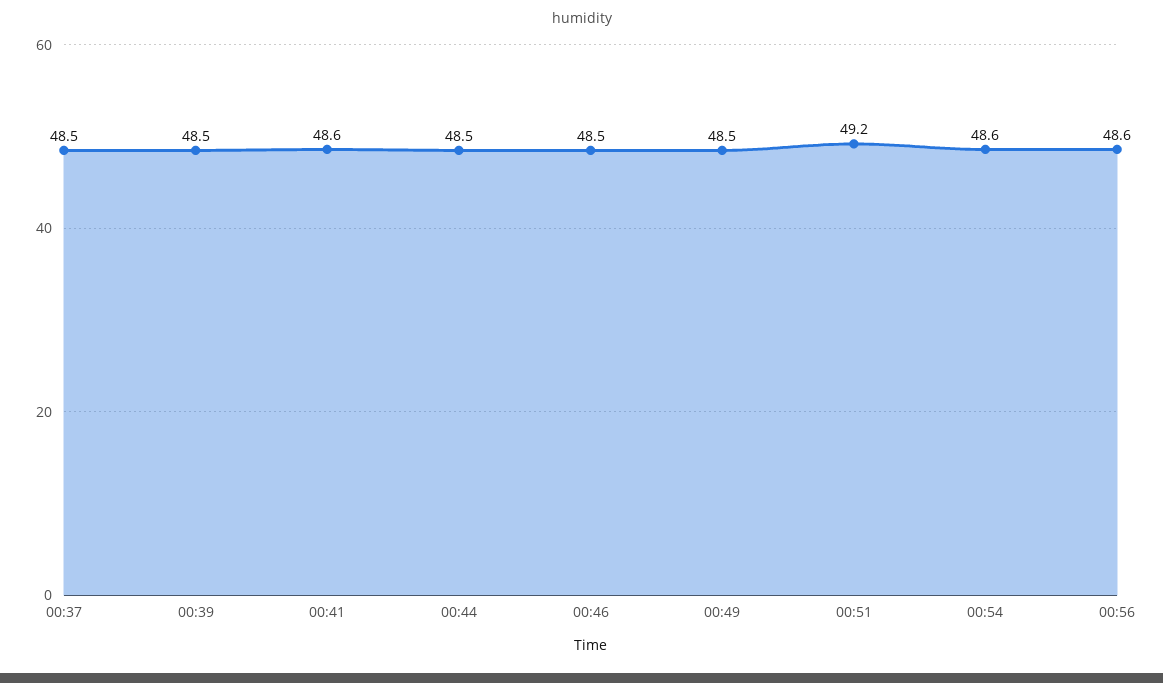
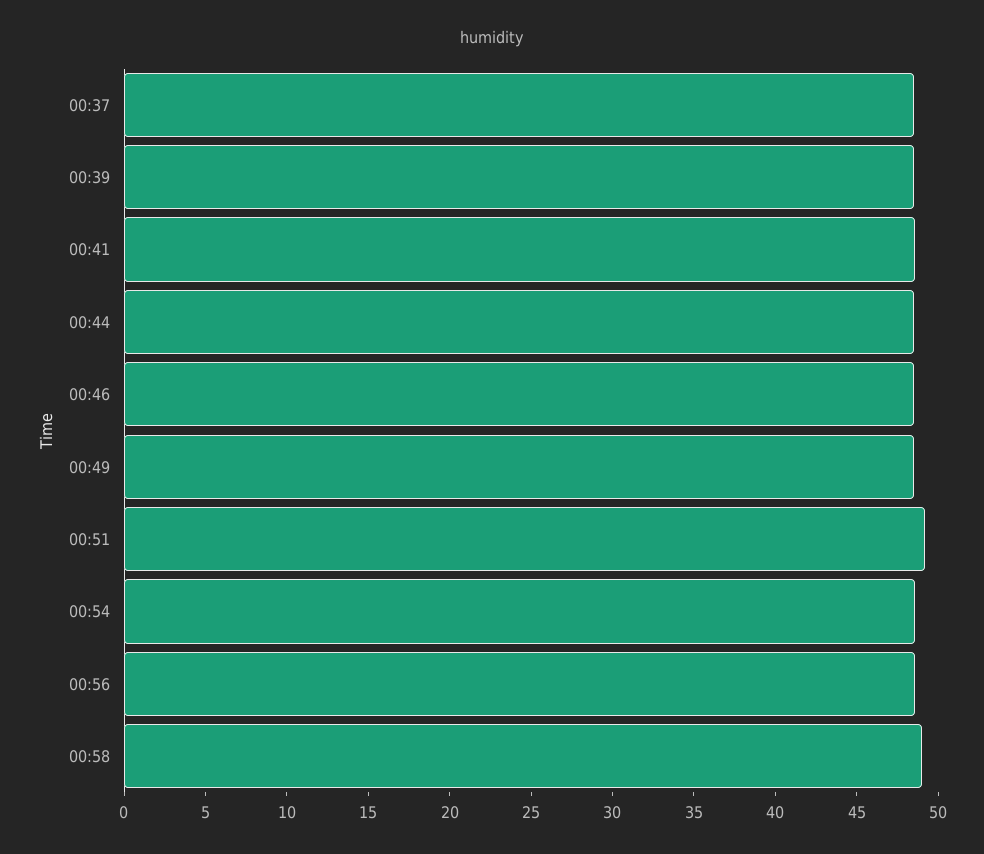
00:58: none -> 49

